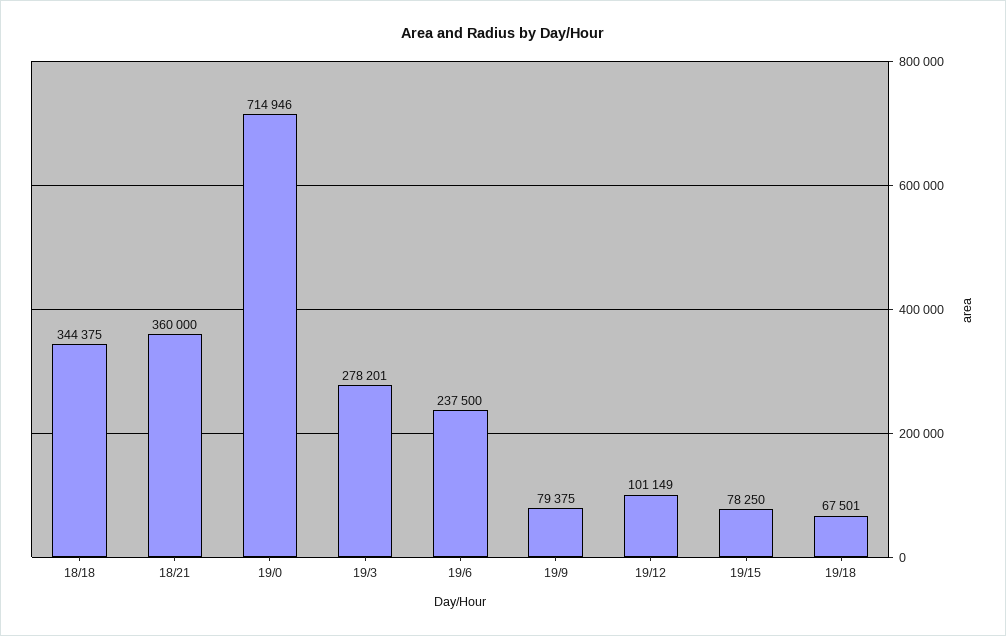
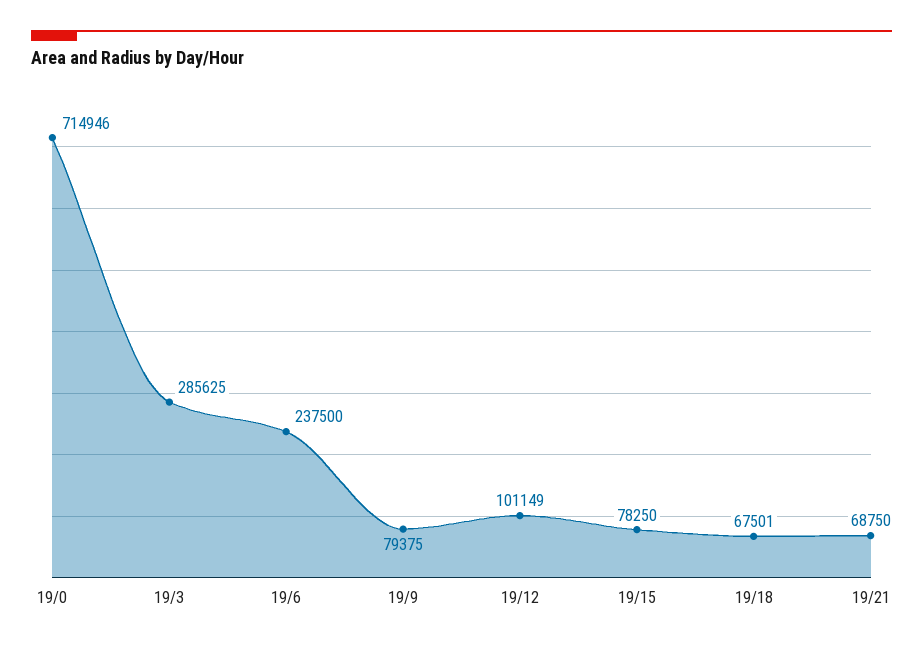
18/18: 344375 -> none
18/21: 360000 -> none
19/3: 278201 -> 285625
19/21: none -> 68750

